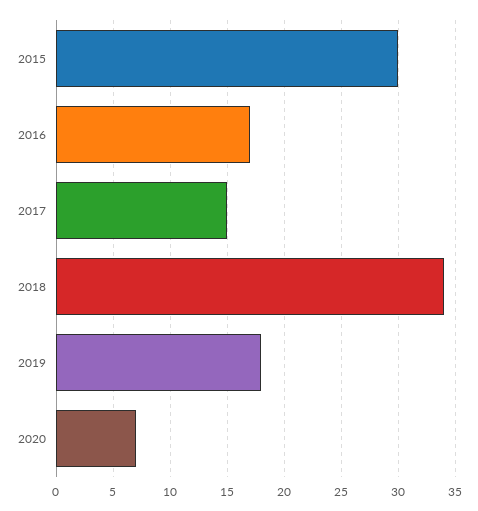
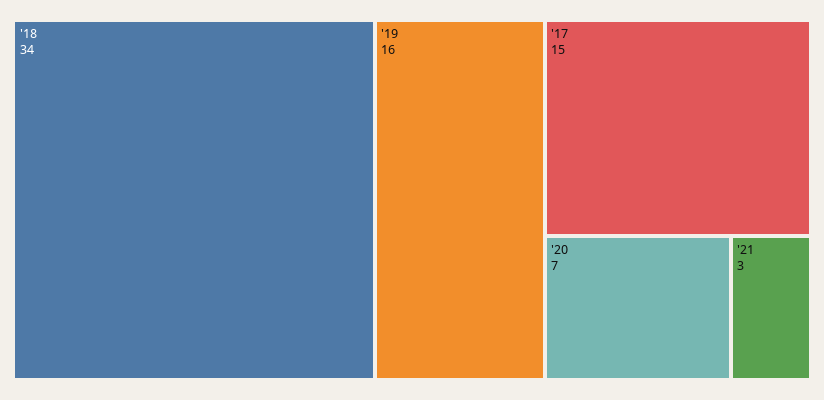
2015: 30 -> none
2016: 17 -> none
2019: 18 -> 16
'21: none -> 3

